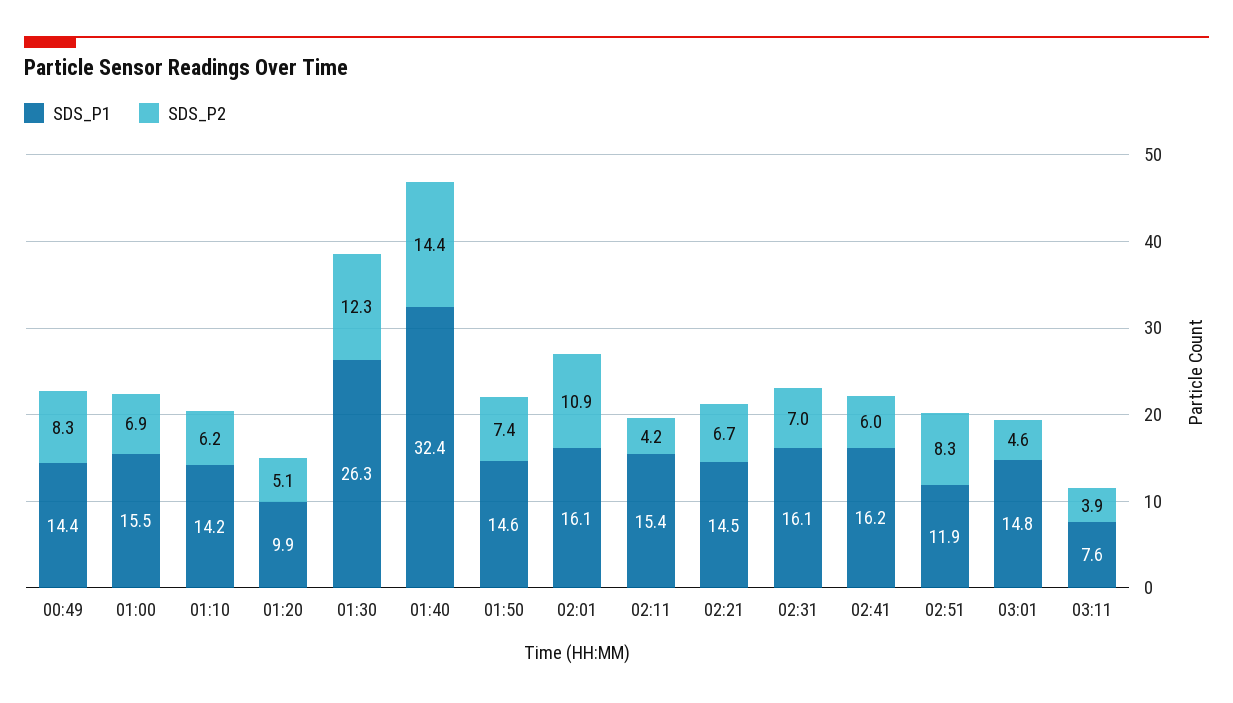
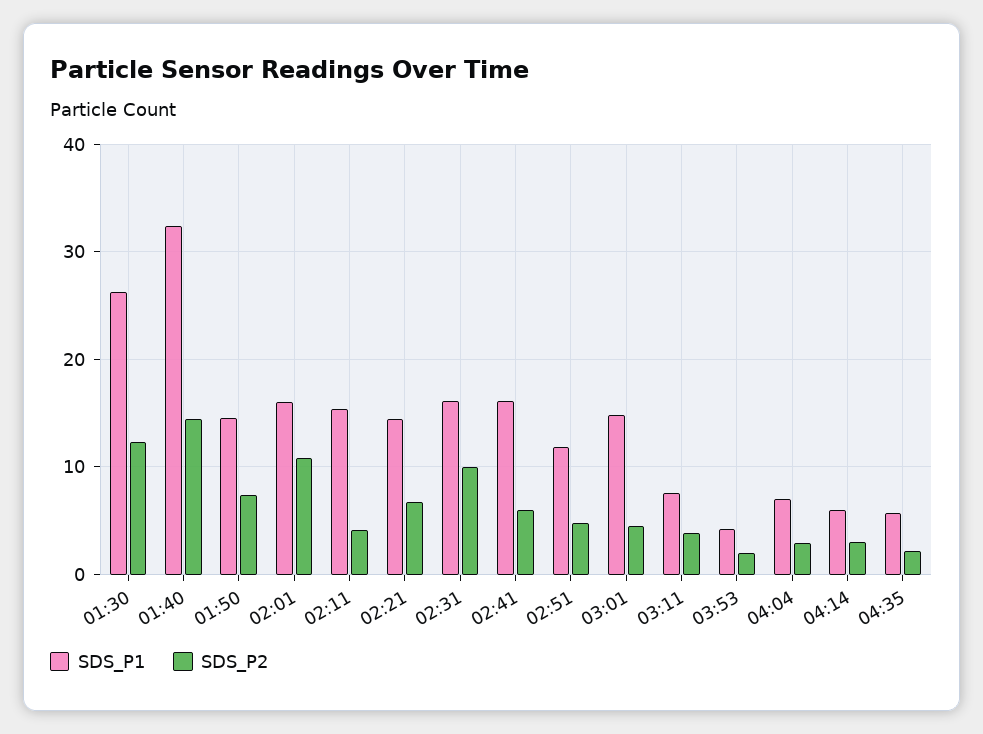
SDS_P1, 00:49: 14.4 -> none
SDS_P2, 00:49: 8.3 -> none
SDS_P1, 01:00: 15.5 -> none
SDS_P2, 01:00: 6.9 -> none
SDS_P1, 01:10: 14.2 -> none
SDS_P2, 01:10: 6.2 -> none
SDS_P1, 01:20: 9.9 -> none
SDS_P2, 01:20: 5.1 -> none
SDS_P2, 02:31: 7 -> 10
SDS_P2, 02:51: 8.3 -> 5
SDS_P1, 03:53: none -> 4
SDS_P2, 03:53: none -> 2
SDS_P1, 04:04: none -> 7
SDS_P2, 04:04: none -> 3
SDS_P1, 04:14: none -> 6
SDS_P2, 04:14: none -> 3
SDS_P1, 04:35: none -> 6
SDS_P2, 04:35: none -> 2

